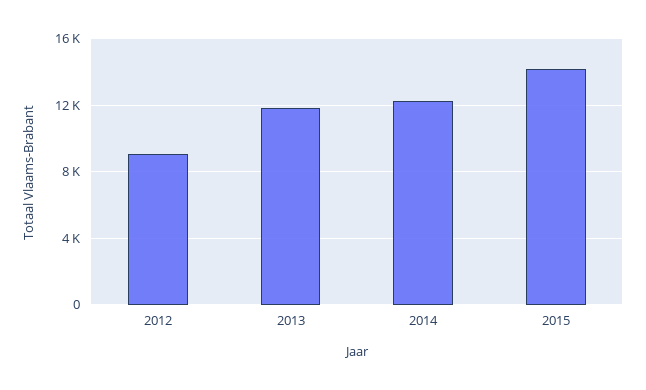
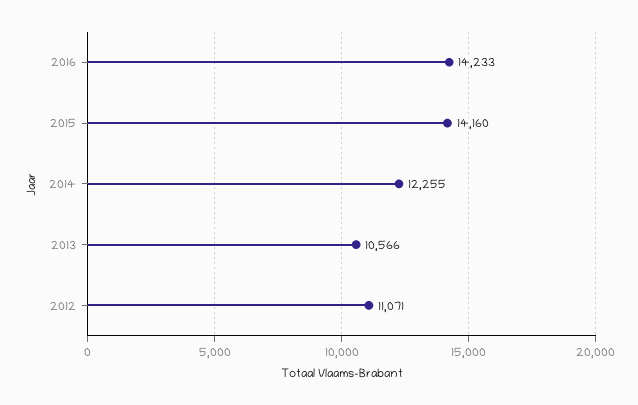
2012: 9000 -> 11071
2013: 12000 -> 10566
2016: none -> 14233

